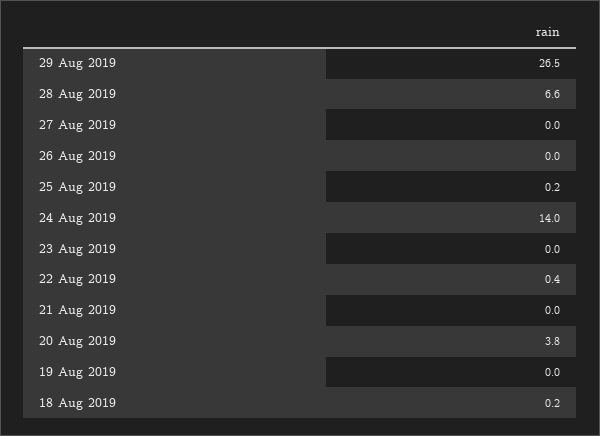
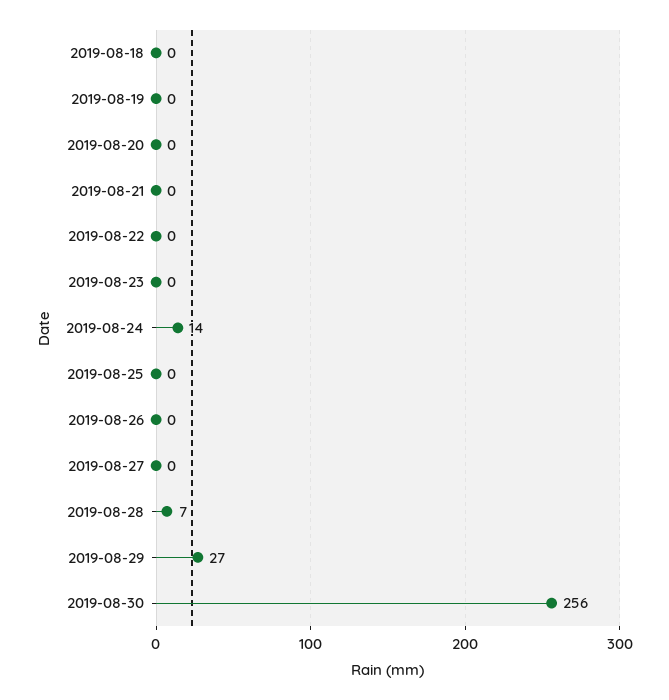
20 Aug 2019: 3.8 -> 0
2019-08-30: none -> 256

